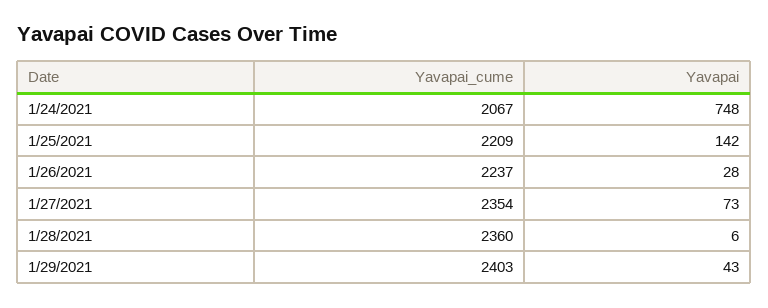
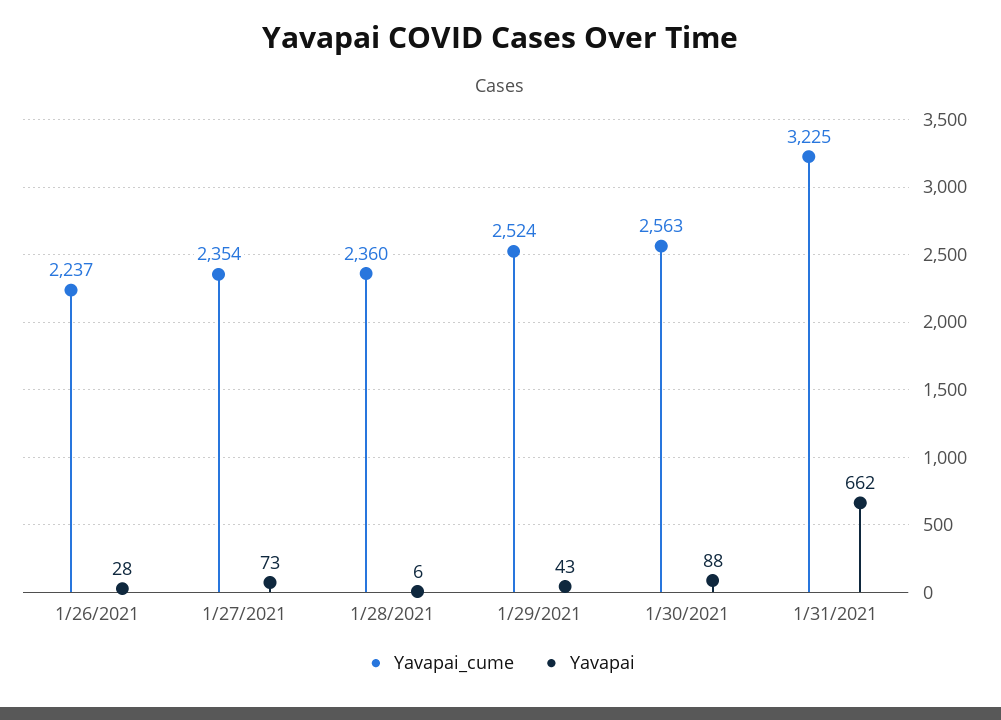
Yavapai_cume, 1/24/2021: 2067 -> none
Yavapai, 1/24/2021: 748 -> none
Yavapai_cume, 1/25/2021: 2209 -> none
Yavapai, 1/25/2021: 142 -> none
Yavapai_cume, 1/29/2021: 2403 -> 2524
Yavapai_cume, 1/30/2021: none -> 2563
Yavapai, 1/30/2021: none -> 88
Yavapai_cume, 1/31/2021: none -> 3225
Yavapai, 1/31/2021: none -> 662

